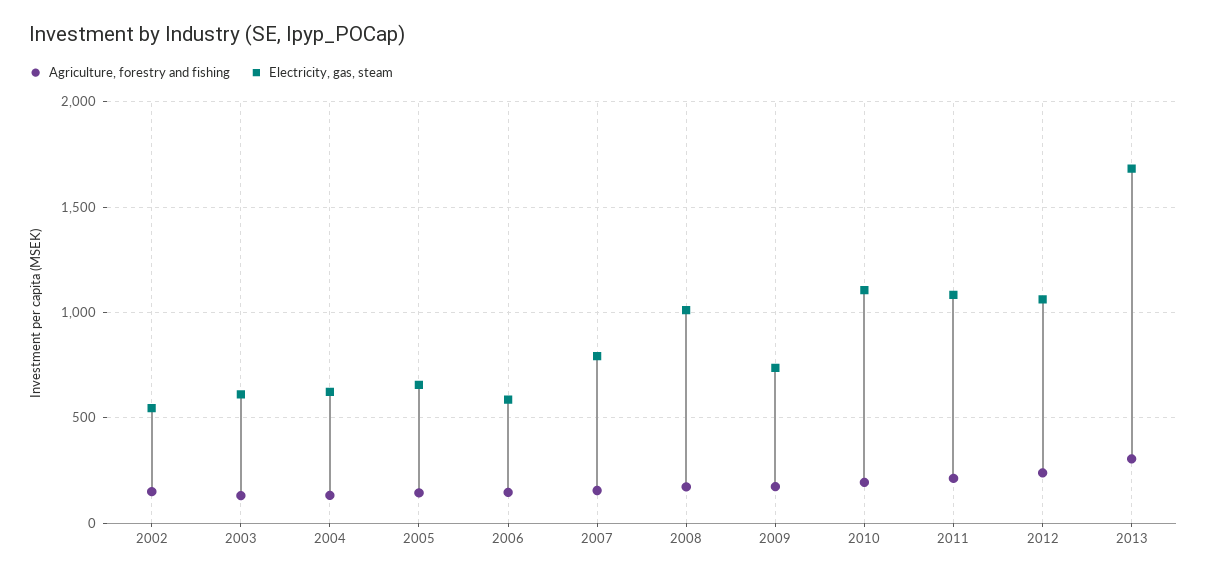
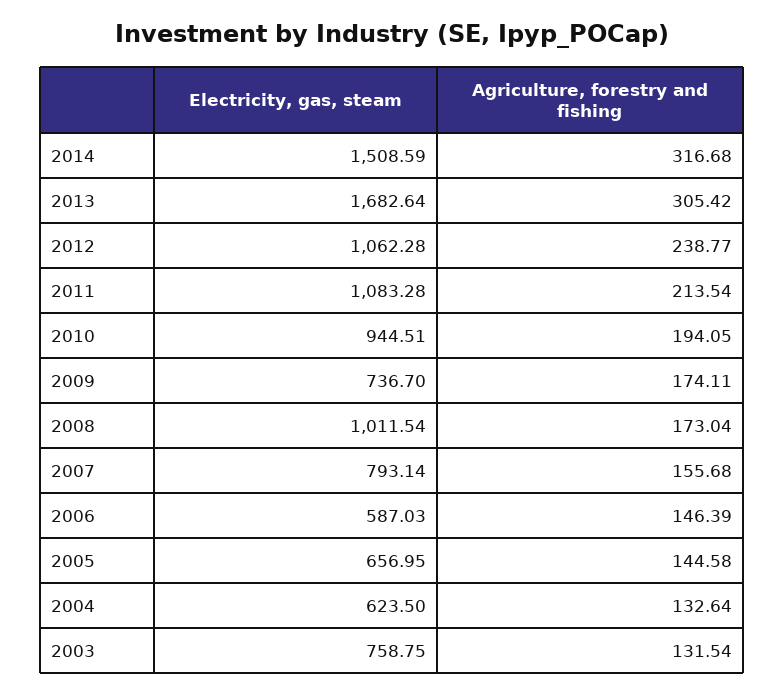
Agriculture, forestry and fishing, 2002: 150 -> none
Electricity, gas, steam, 2002: 550 -> none
Electricity, gas, steam, 2003: 600 -> 758.75
Electricity, gas, steam, 2010: 1100 -> 944.51
Electricity, gas, steam, 2014: none -> 1508.59
Agriculture, forestry and fishing, 2014: none -> 316.68

